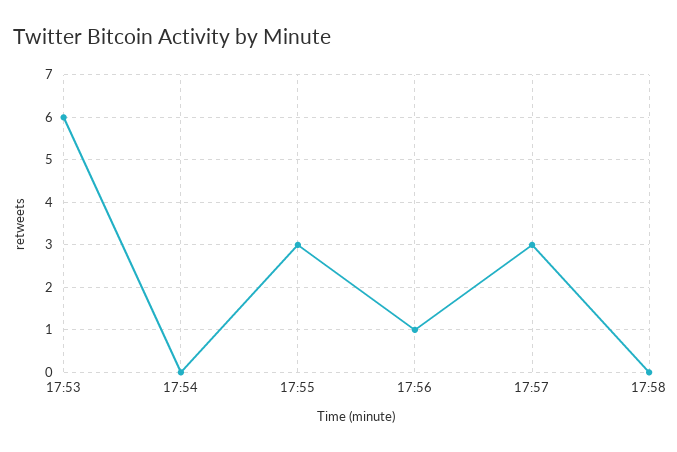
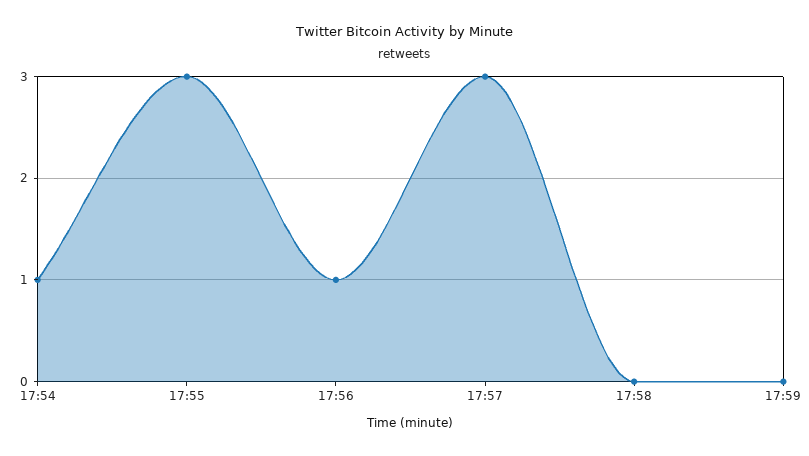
17:53: 6 -> none
17:54: 0 -> 1
17:59: none -> 0

